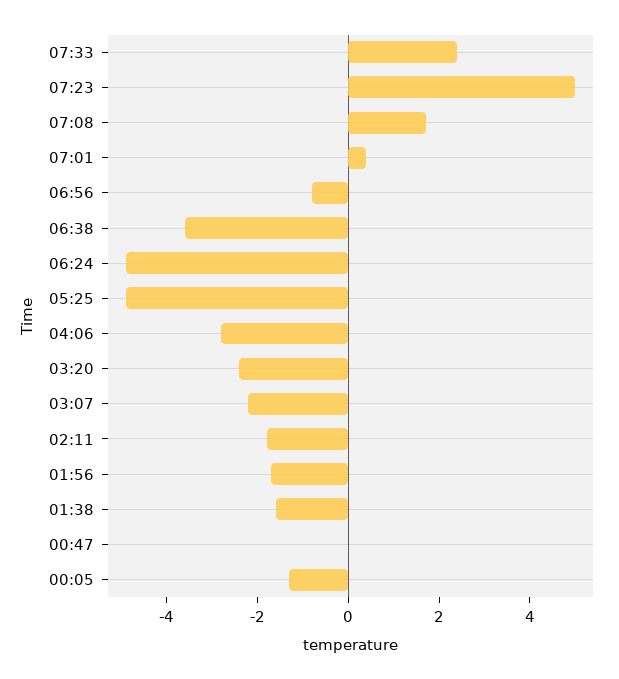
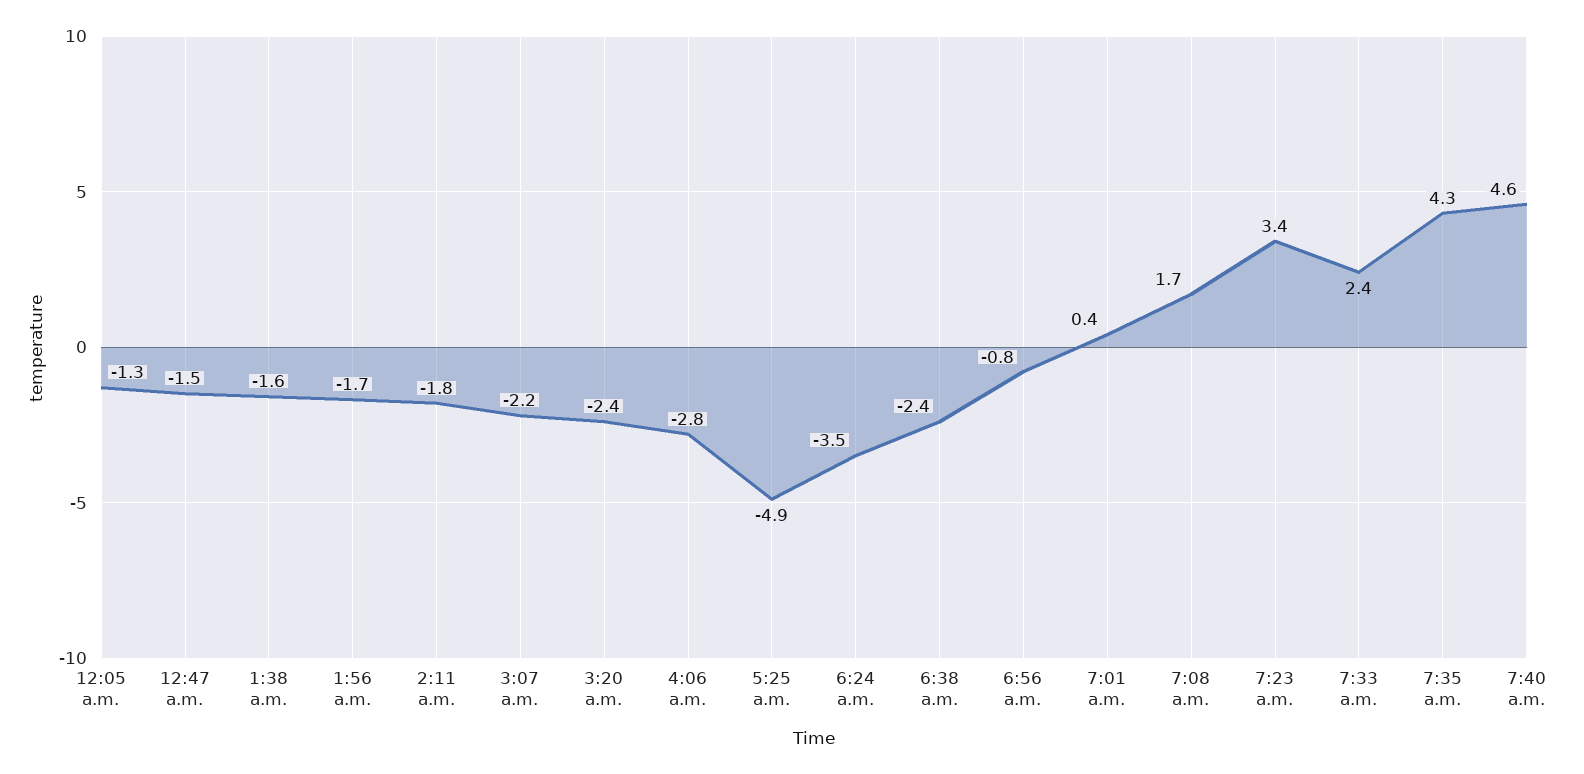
07:23: 5 -> 3.4
06:38: -3.5 -> -2.4
06:24: -5 -> -3.5
00:47: 0 -> -1.5
7:35 a.m.: none -> 4.3
7:40 a.m.: none -> 4.6

